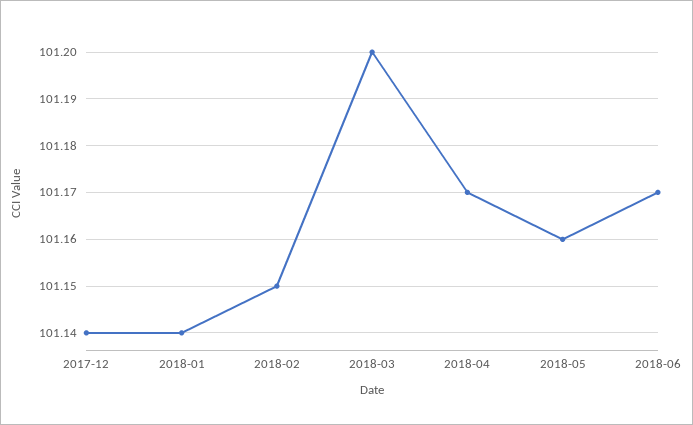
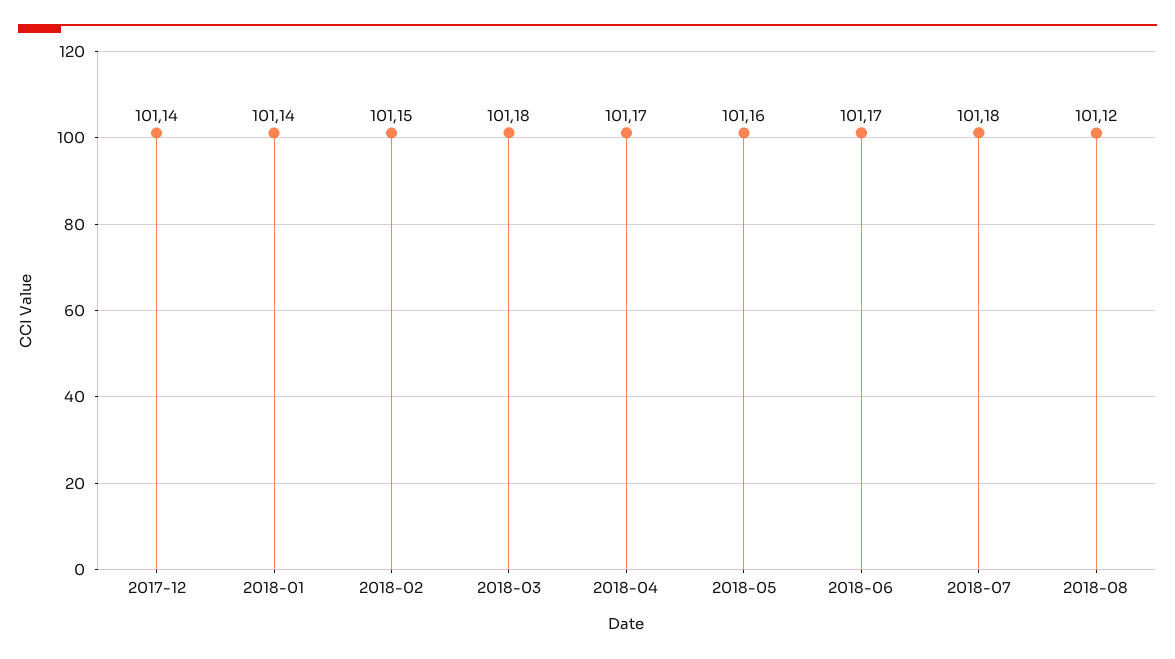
2018-03: 101.2 -> 101.18
2018-07: none -> 101.18
2018-08: none -> 101.12

